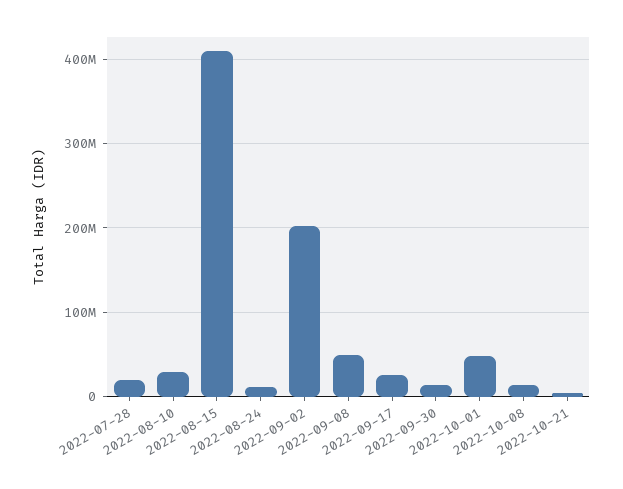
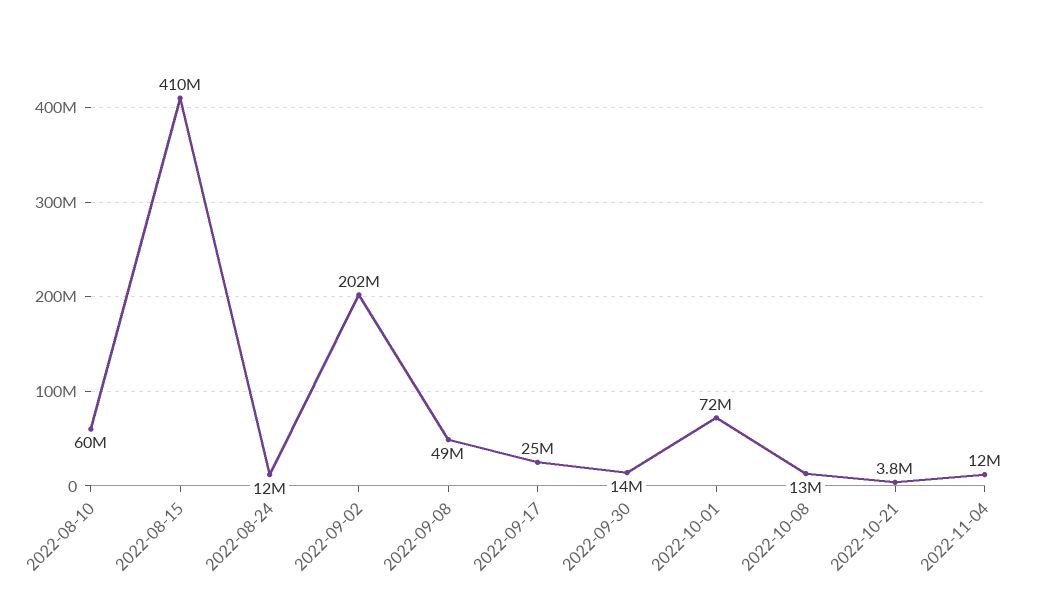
2022-07-28: 20000000 -> none
2022-08-10: 30000000 -> 60000000
2022-10-01: 50000000 -> 72000000
2022-11-04: none -> 12000000

